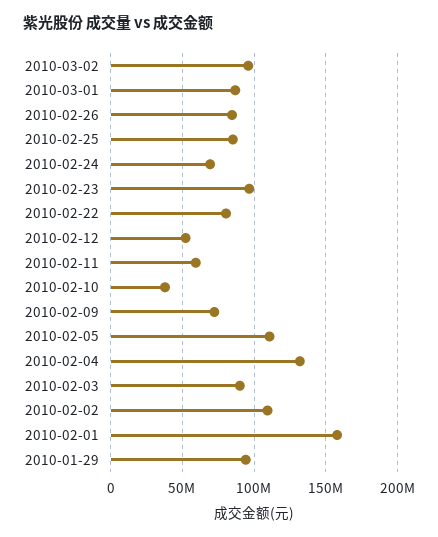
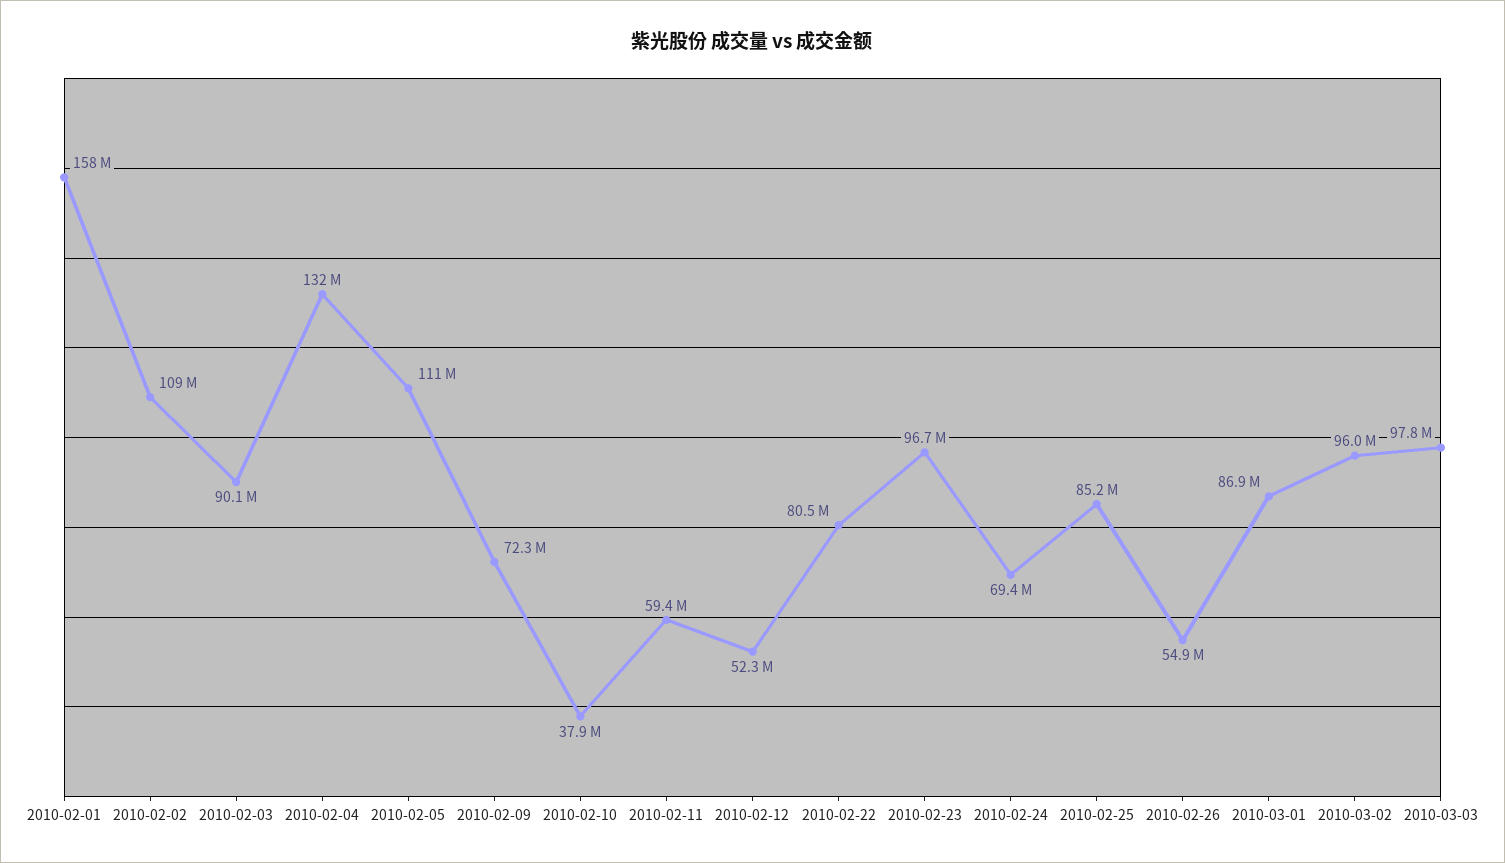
2010-02-26: 85000000 -> 54900000
2010-01-29: 95000000 -> none
2010-03-03: none -> 97800000

